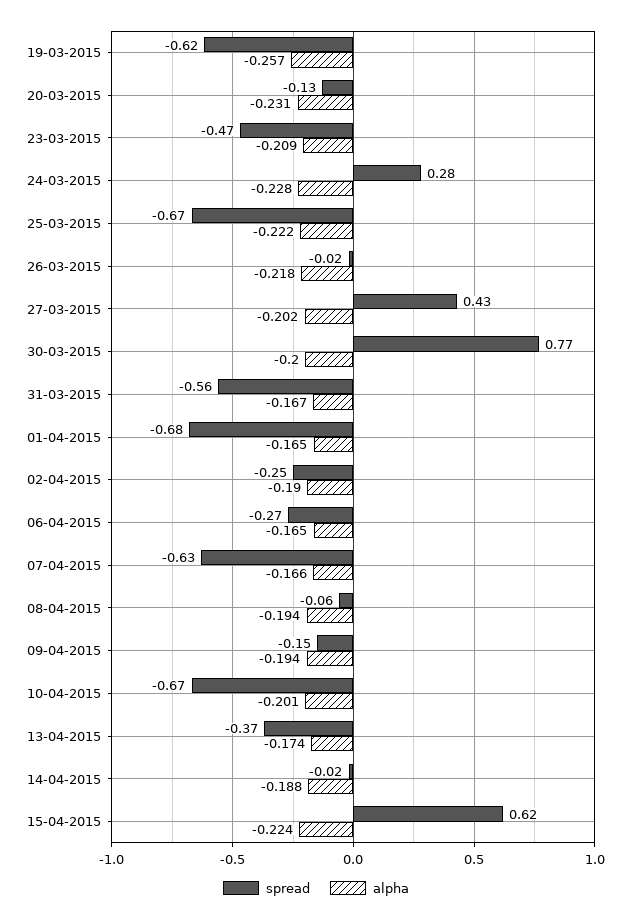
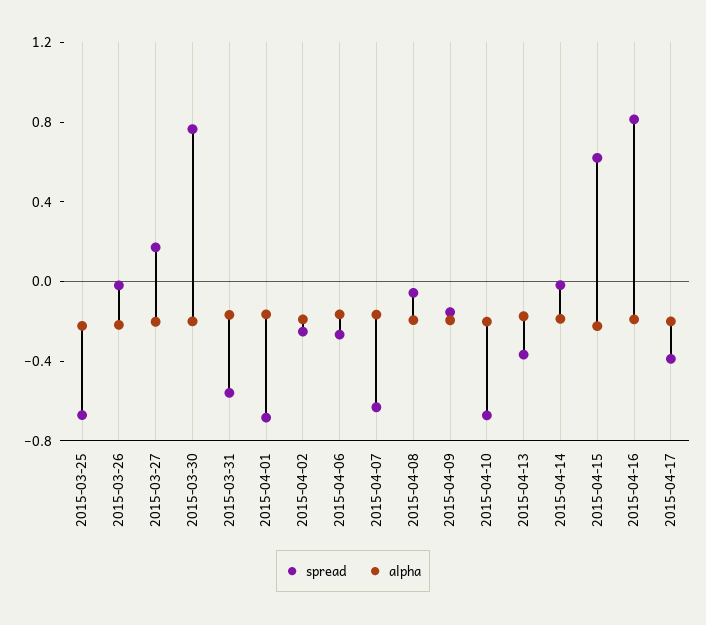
spread, 19-03-2015: -0.62 -> none
alpha, 19-03-2015: -0.257 -> none
spread, 20-03-2015: -0.13 -> none
alpha, 20-03-2015: -0.231 -> none
spread, 23-03-2015: -0.47 -> none
alpha, 23-03-2015: -0.209 -> none
spread, 24-03-2015: 0.28 -> none
alpha, 24-03-2015: -0.228 -> none
spread, 27-03-2015: 0.43 -> 0.2
spread, 2015-04-16: none -> 0.8
alpha, 2015-04-16: none -> -0.2
spread, 2015-04-17: none -> -0.4
alpha, 2015-04-17: none -> -0.2

